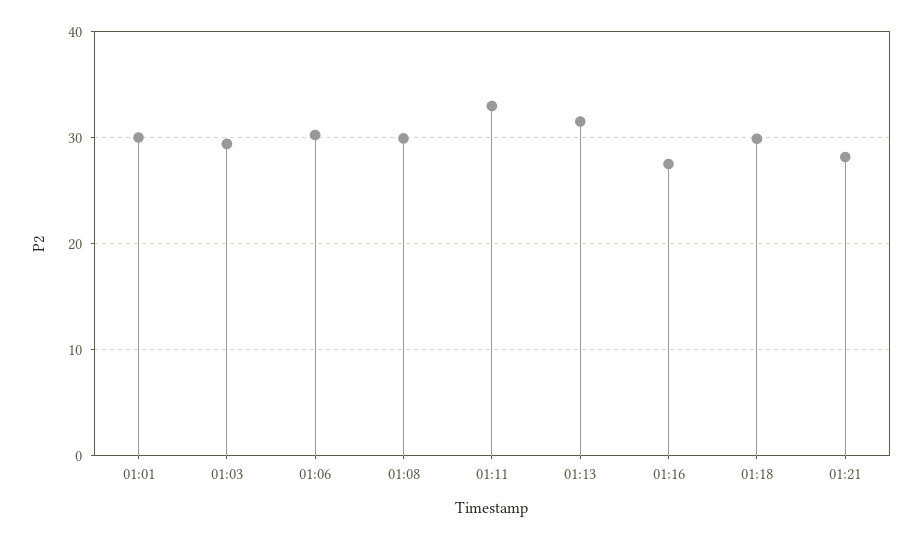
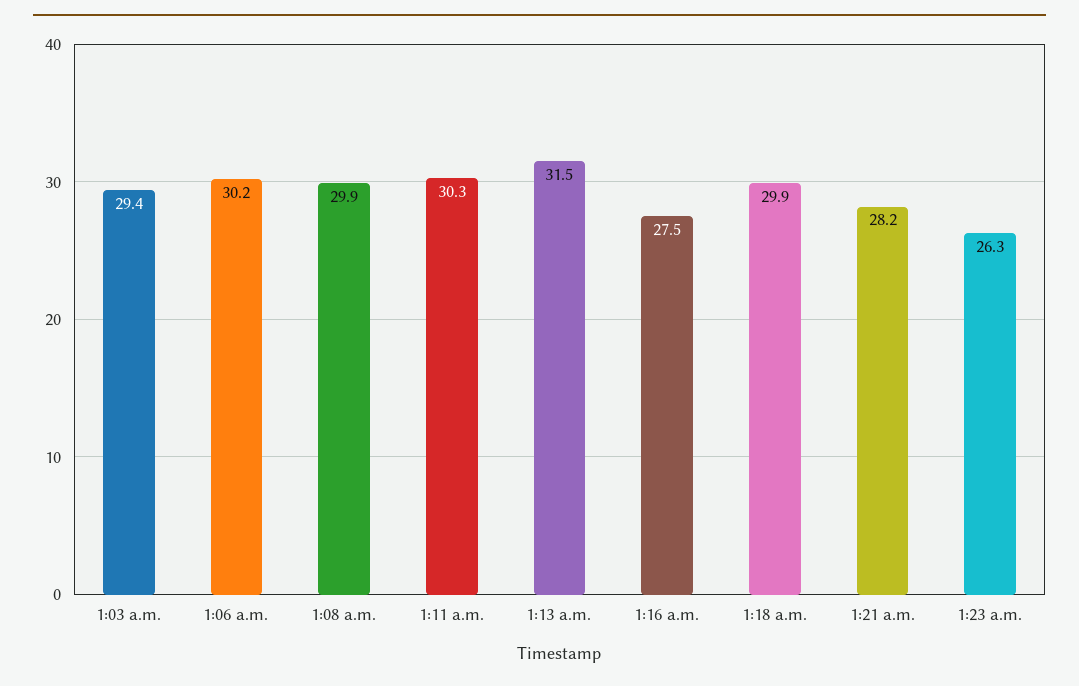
01:01: 30 -> none
01:11: 33 -> 30.3
1:23 a.m.: none -> 26.3

